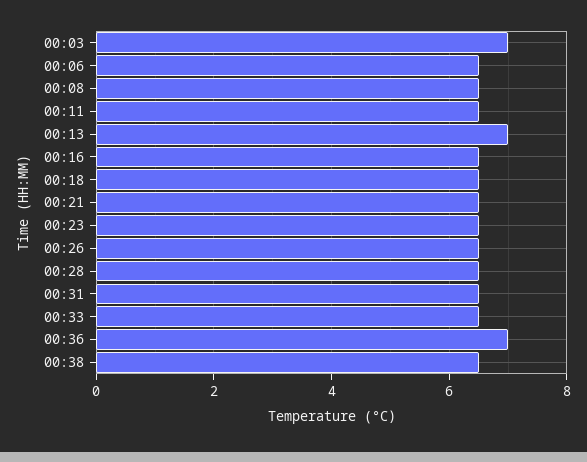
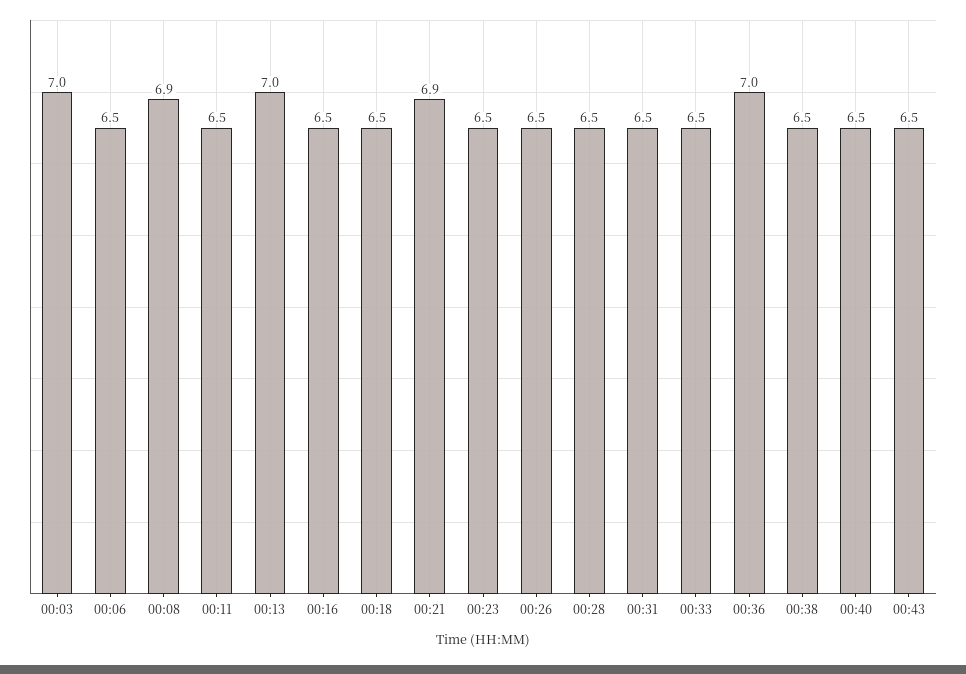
00:08: 6.5 -> 6.9
00:21: 6.5 -> 6.9
00:40: none -> 6.5
00:43: none -> 6.5

